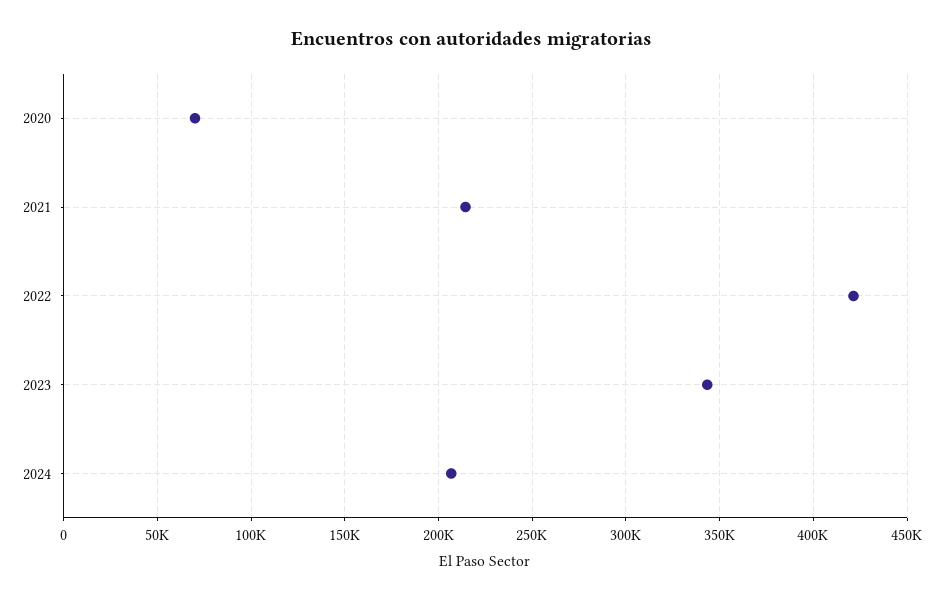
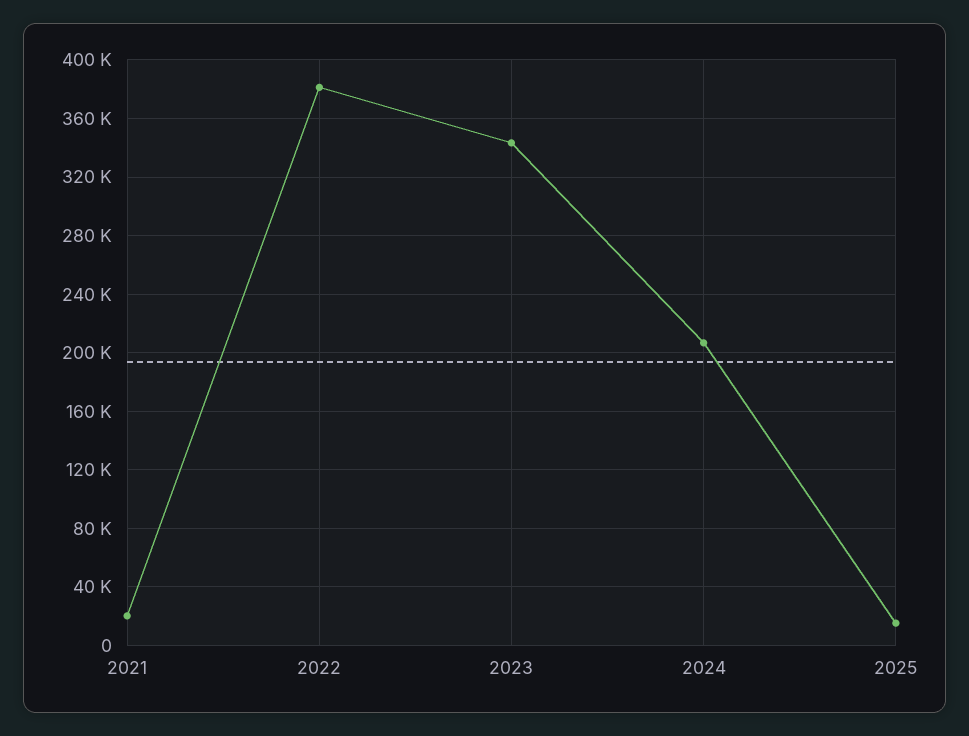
2020: 70000 -> none
2021: 215000 -> 20000
2022: 420000 -> 380000
2025: none -> 15000

